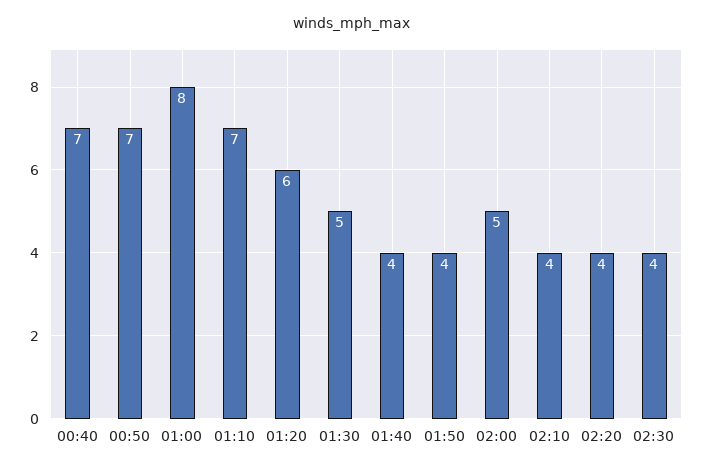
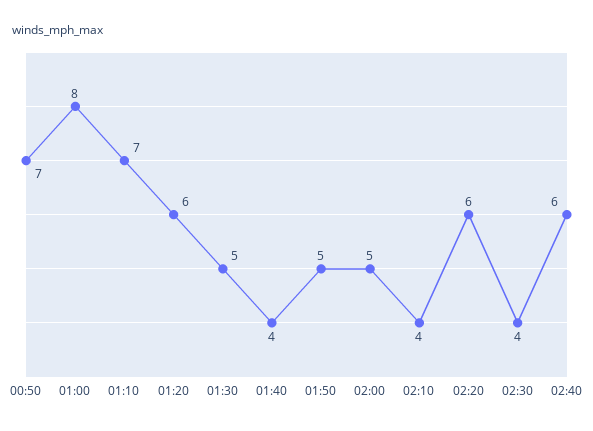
00:40: 7 -> none
01:50: 4 -> 5
02:20: 4 -> 6
02:40: none -> 6

